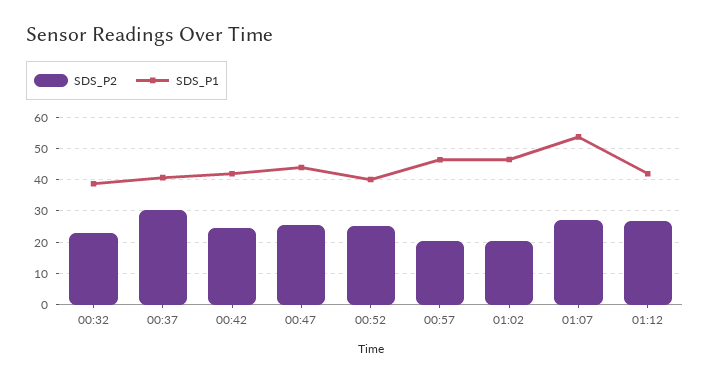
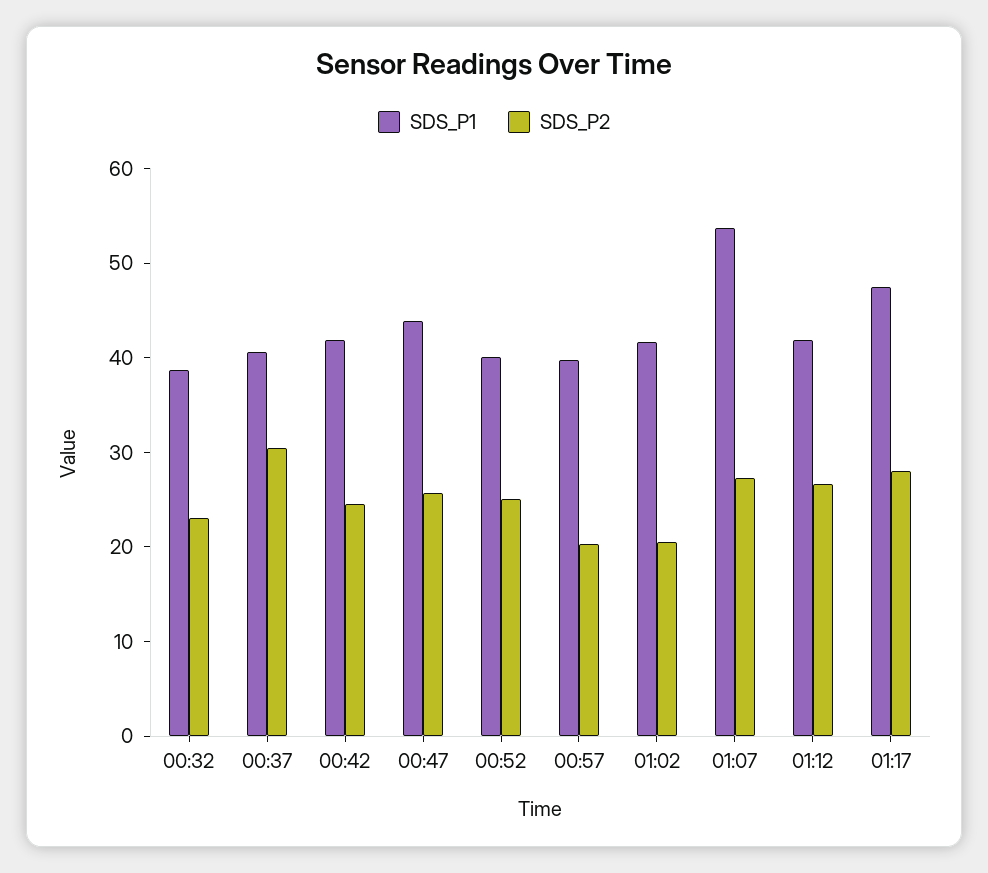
SDS_P1, 00:57: 46 -> 40
SDS_P1, 01:02: 46 -> 42
SDS_P1, 01:17: none -> 48
SDS_P2, 01:17: none -> 28

